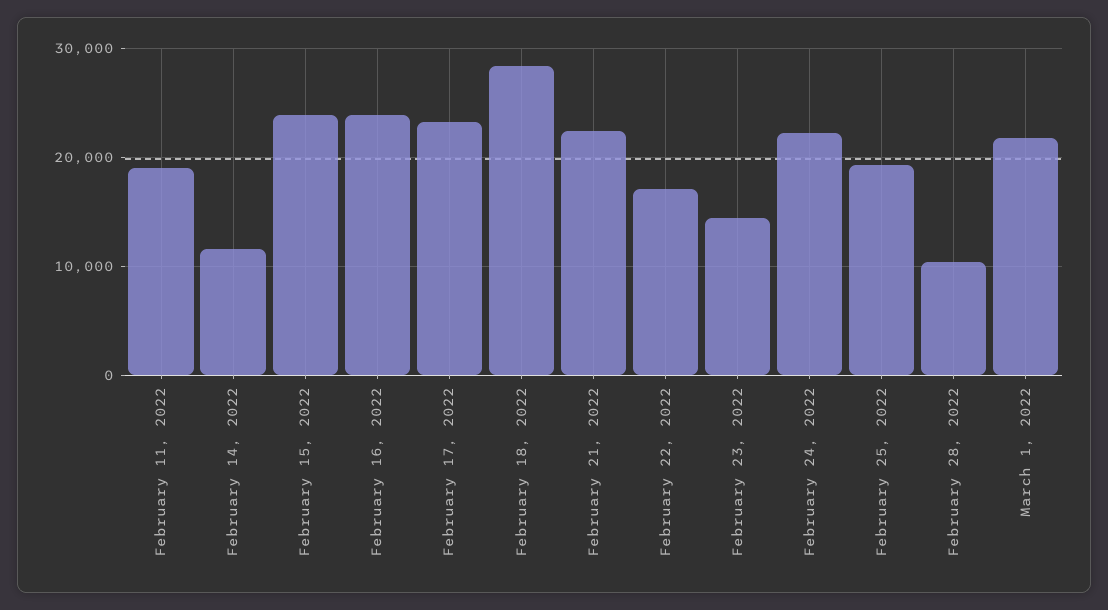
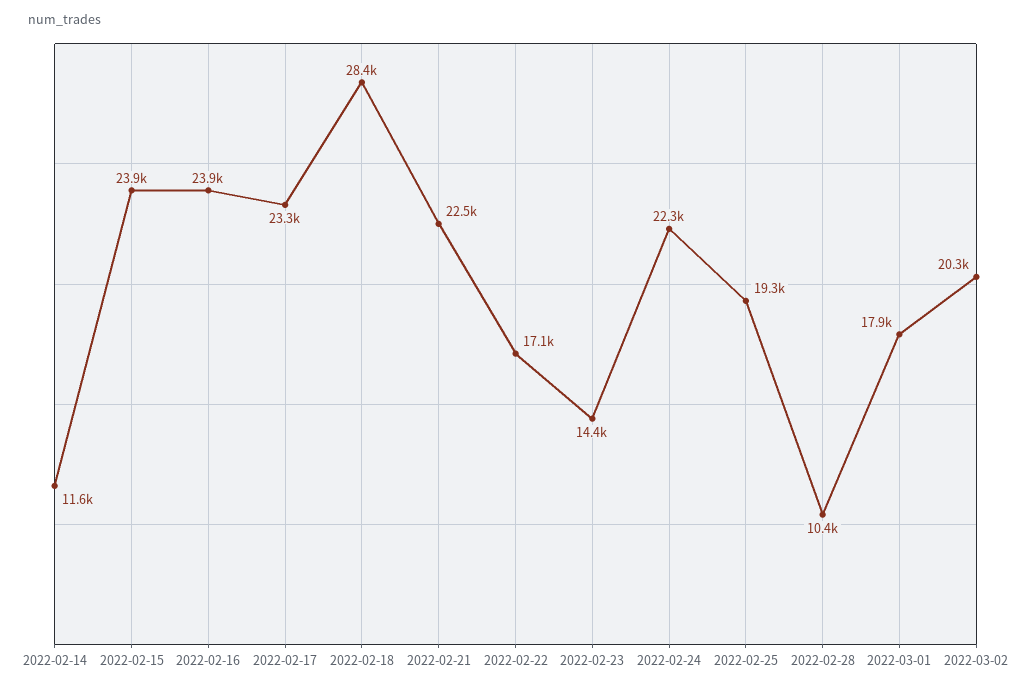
February 11, 2022: 19000 -> none
March 1, 2022: 22000 -> 17900
2022-03-02: none -> 20300

